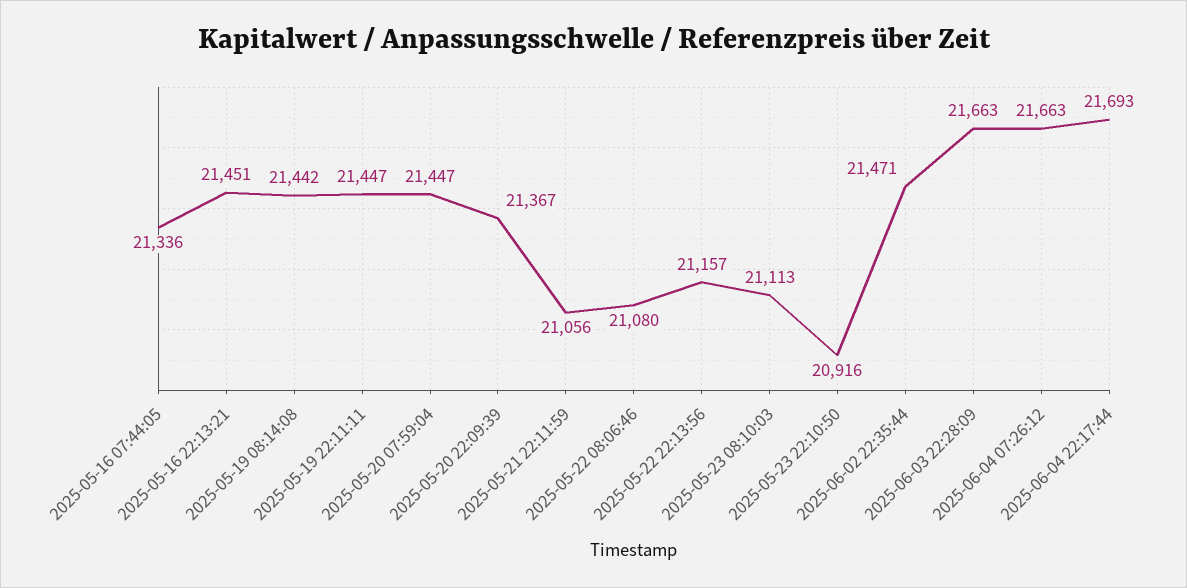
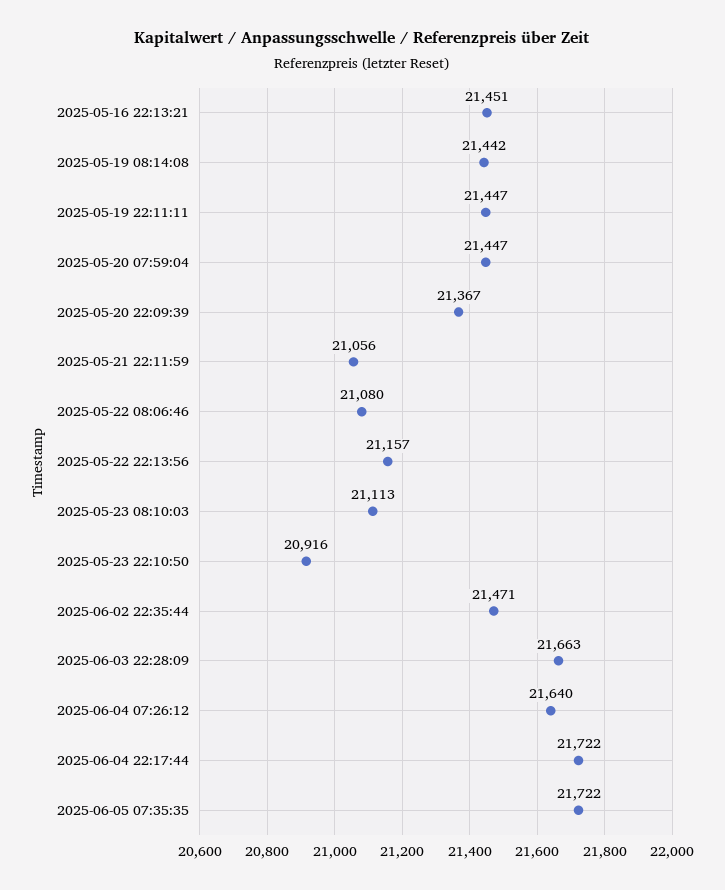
2025-05-16 07:44:05: 21336 -> none
2025-06-04 07:26:12: 21663 -> 21640
2025-06-04 22:17:44: 21693 -> 21722
2025-06-05 07:35:35: none -> 21722

